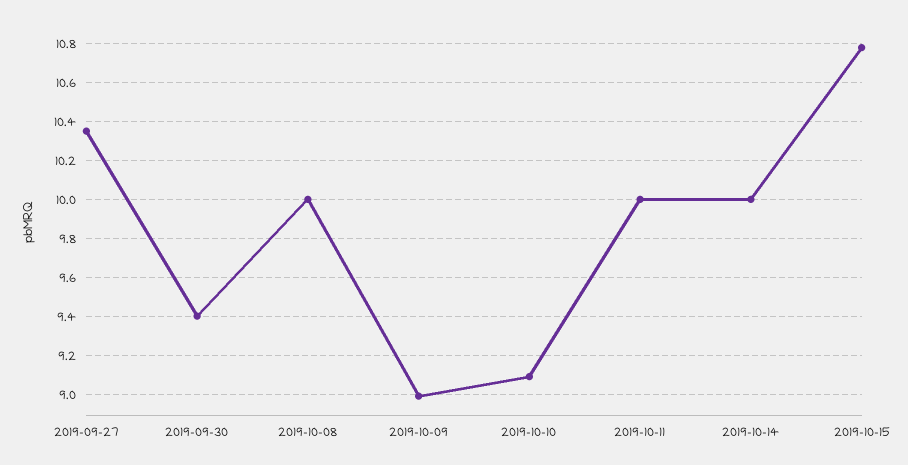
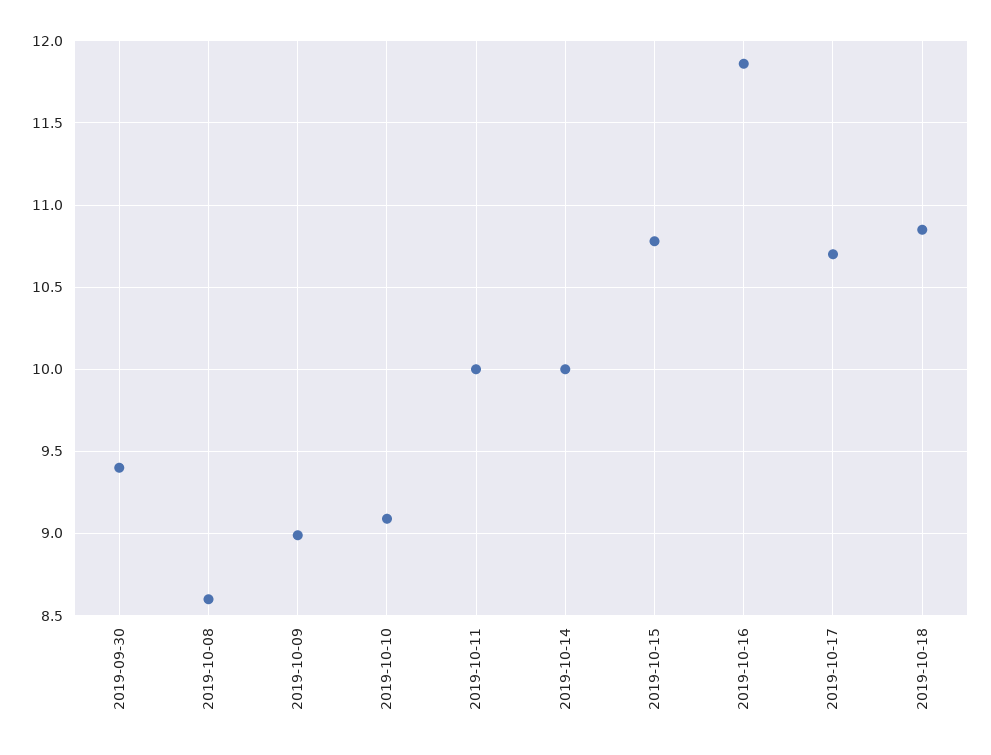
2019-09-27: 10.35 -> none
2019-10-08: 10 -> 8.6
2019-10-16: none -> 11.85
2019-10-17: none -> 10.7
2019-10-18: none -> 10.85

